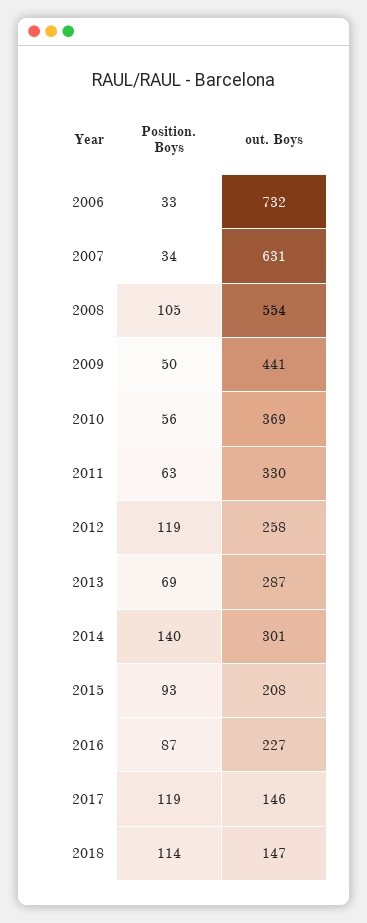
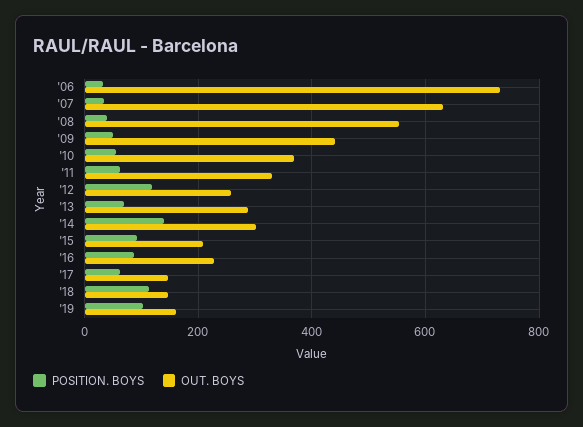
Position. Boys, 2008: 105 -> 40
Position. Boys, 2017: 119 -> 60
Position. Boys, '19: none -> 100
out. Boys, '19: none -> 160

